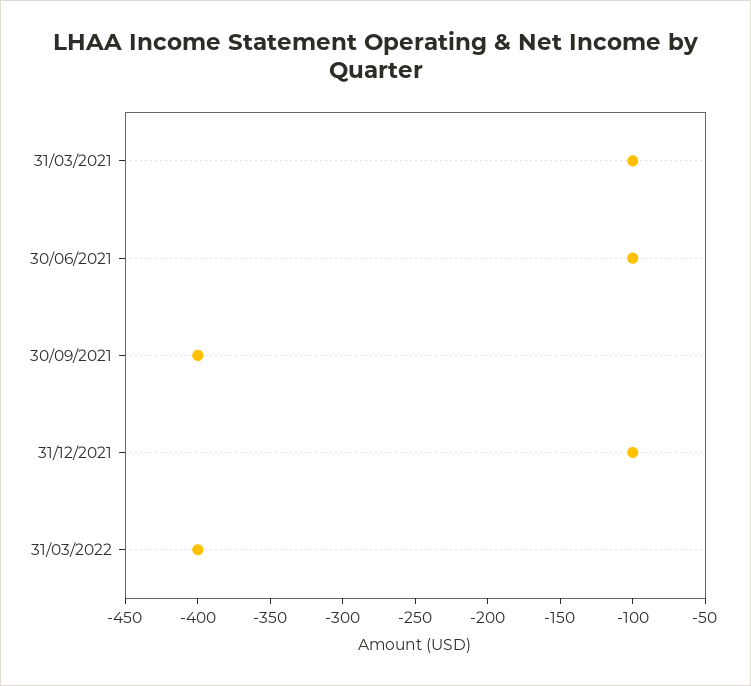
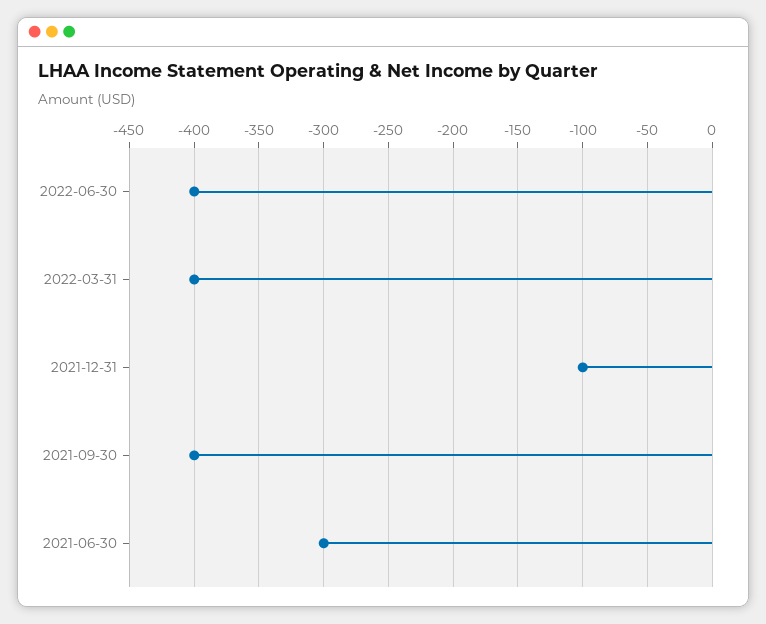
31/03/2021: -100 -> none
30/06/2021: -100 -> -300
2022-06-30: none -> -400

